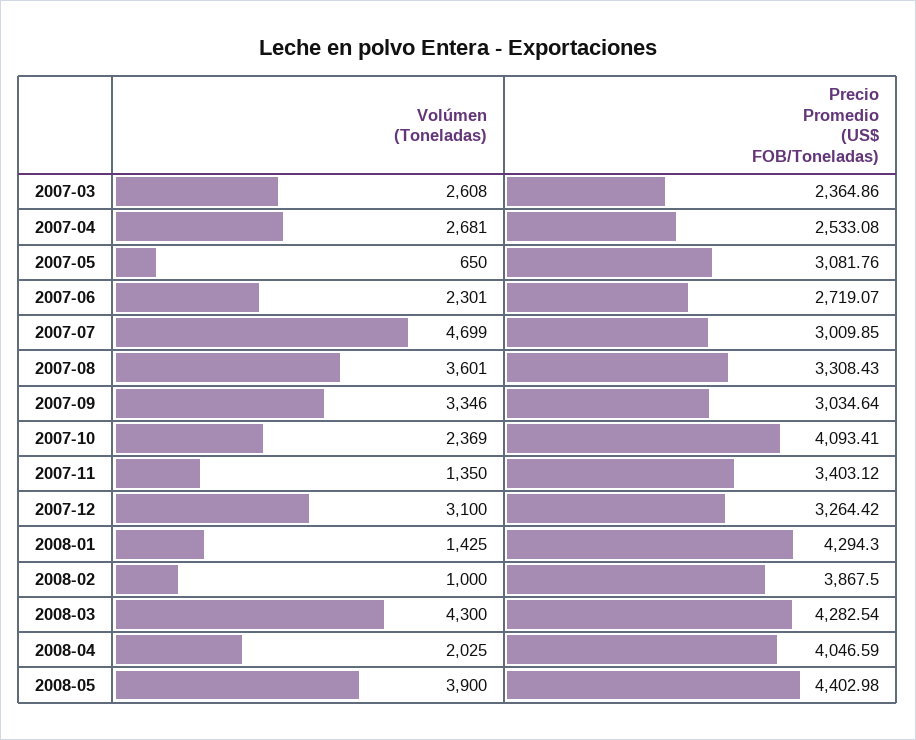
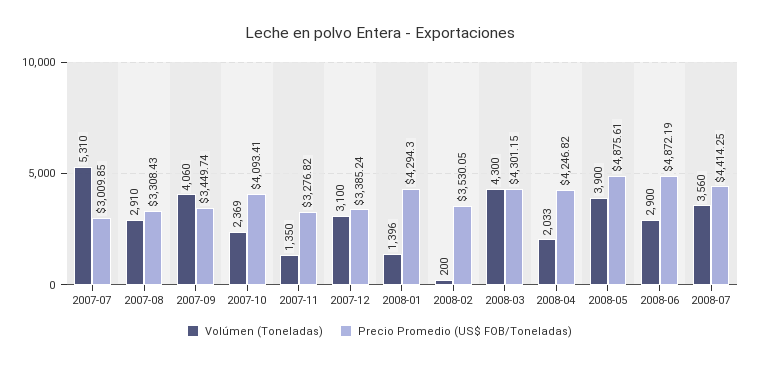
Volúmen (Toneladas), 2007-03: 2608 -> none
Precio Promedio (US$ FOB/Toneladas), 2007-03: 2364.86 -> none
Volúmen (Toneladas), 2007-04: 2681 -> none
Precio Promedio (US$ FOB/Toneladas), 2007-04: 2533.08 -> none
Volúmen (Toneladas), 2007-05: 650 -> none
Precio Promedio (US$ FOB/Toneladas), 2007-05: 3081.76 -> none
Volúmen (Toneladas), 2007-06: 2301 -> none
Precio Promedio (US$ FOB/Toneladas), 2007-06: 2719.07 -> none
Volúmen (Toneladas), 2007-07: 4699 -> 5310
Volúmen (Toneladas), 2007-08: 3601 -> 2910
Volúmen (Toneladas), 2007-09: 3346 -> 4060
Precio Promedio (US$ FOB/Toneladas), 2007-09: 3034.64 -> 3449.74
Precio Promedio (US$ FOB/Toneladas), 2007-11: 3403.12 -> 3276.82
Precio Promedio (US$ FOB/Toneladas), 2007-12: 3264.42 -> 3385.24
Volúmen (Toneladas), 2008-01: 1425 -> 1396
Volúmen (Toneladas), 2008-02: 1000 -> 200
Precio Promedio (US$ FOB/Toneladas), 2008-02: 3867.5 -> 3530.05
Precio Promedio (US$ FOB/Toneladas), 2008-03: 4282.54 -> 4301.15
Volúmen (Toneladas), 2008-04: 2025 -> 2033
Precio Promedio (US$ FOB/Toneladas), 2008-04: 4046.59 -> 4246.82
Precio Promedio (US$ FOB/Toneladas), 2008-05: 4402.98 -> 4875.61
Volúmen (Toneladas), 2008-06: none -> 2900
Precio Promedio (US$ FOB/Toneladas), 2008-06: none -> 4872.19
Volúmen (Toneladas), 2008-07: none -> 3560
Precio Promedio (US$ FOB/Toneladas), 2008-07: none -> 4414.25

